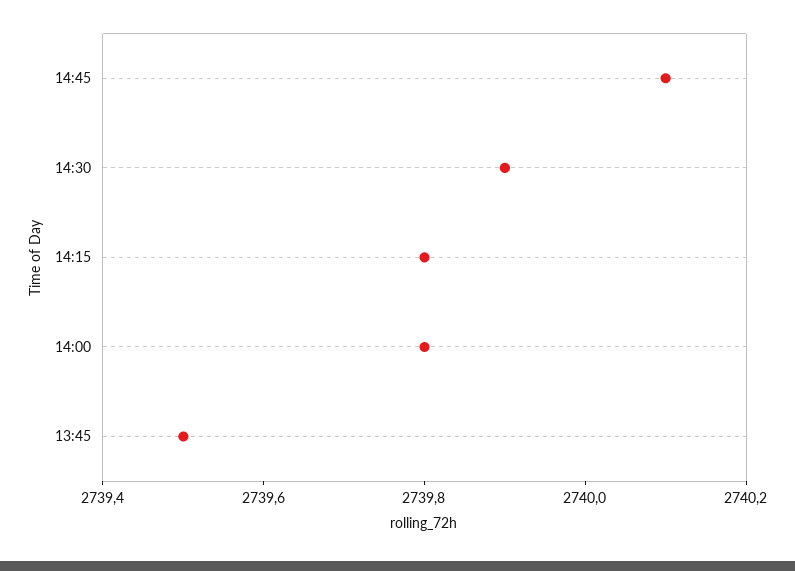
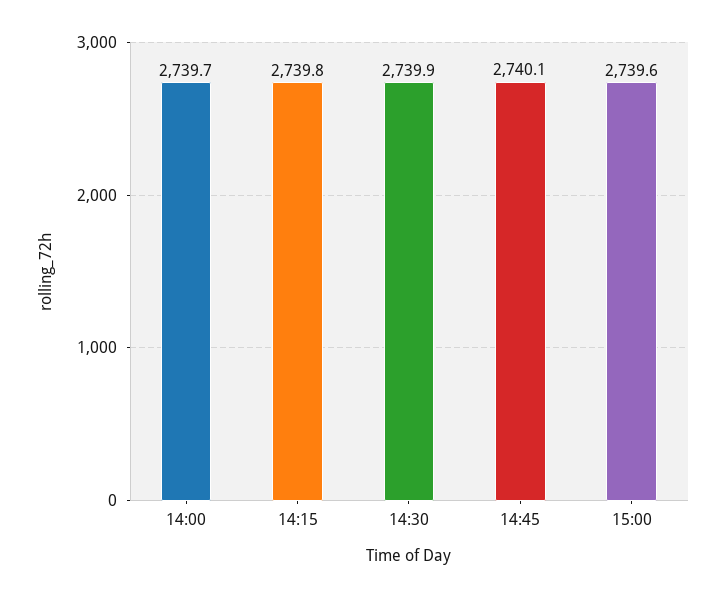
14:00: 2739.8 -> 2739.7
13:45: 2739.5 -> none
15:00: none -> 2739.6

